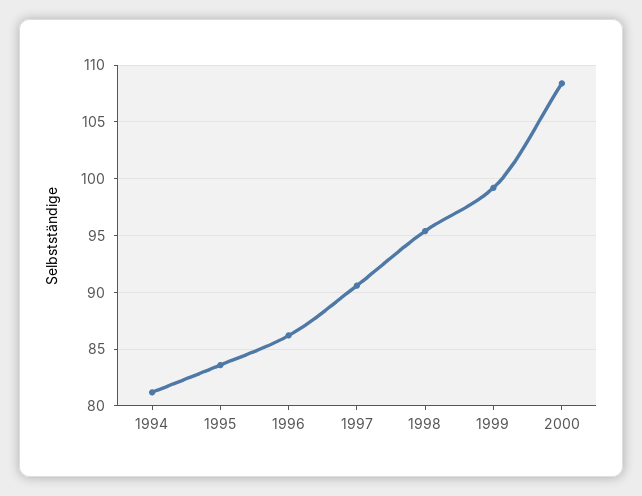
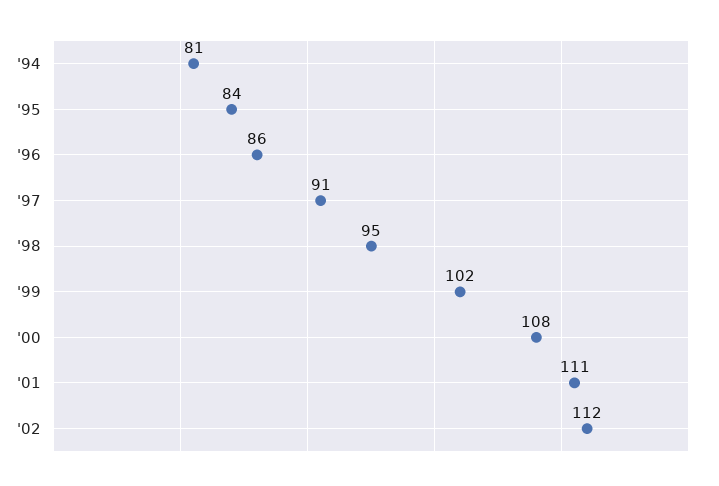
1999: 99 -> 102
'01: none -> 111
'02: none -> 112

